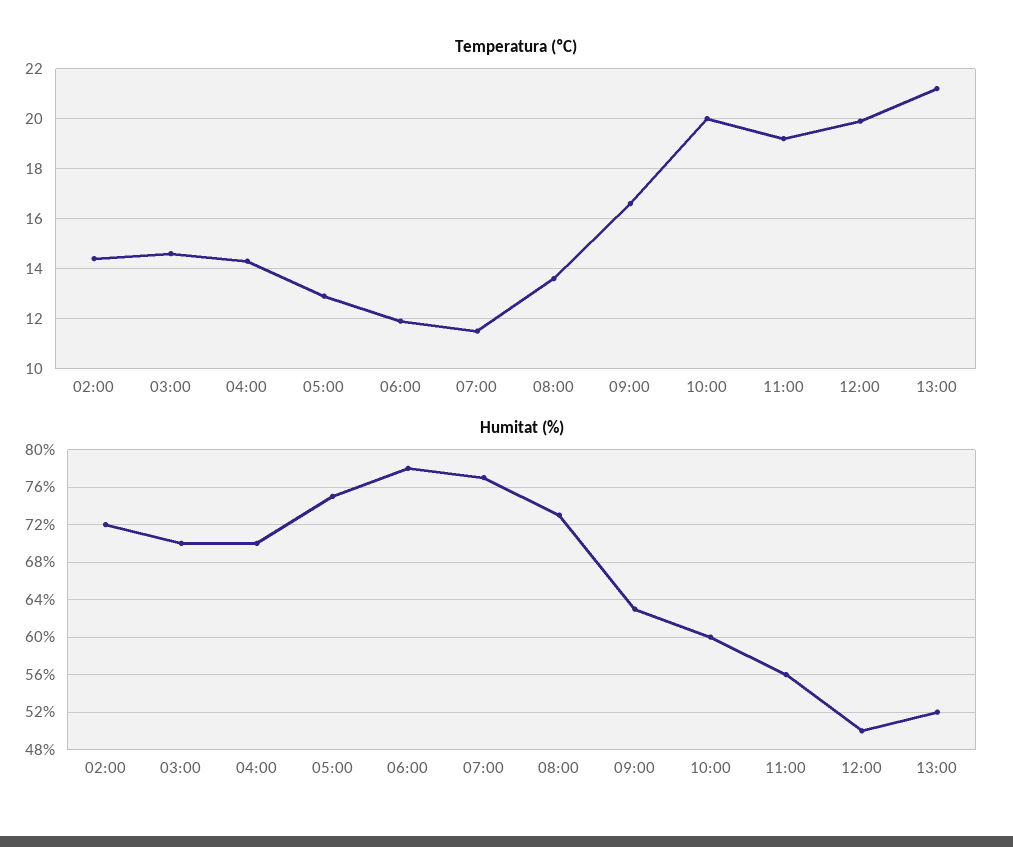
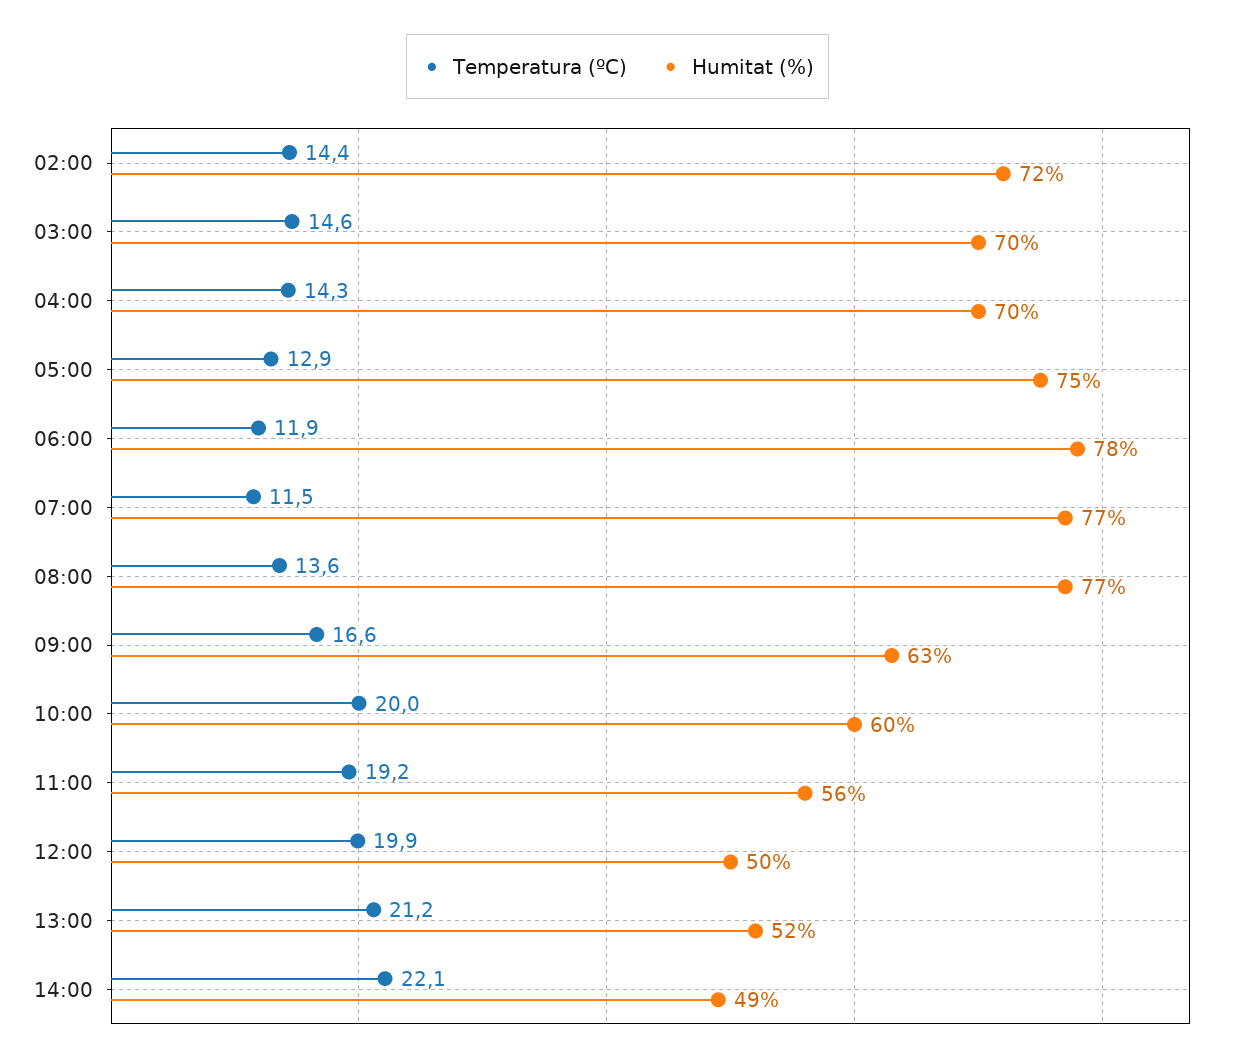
Humitat (%), 08:00: 73 -> 77
Temperatura (ºC), 14:00: none -> 22.1
Humitat (%), 14:00: none -> 49

